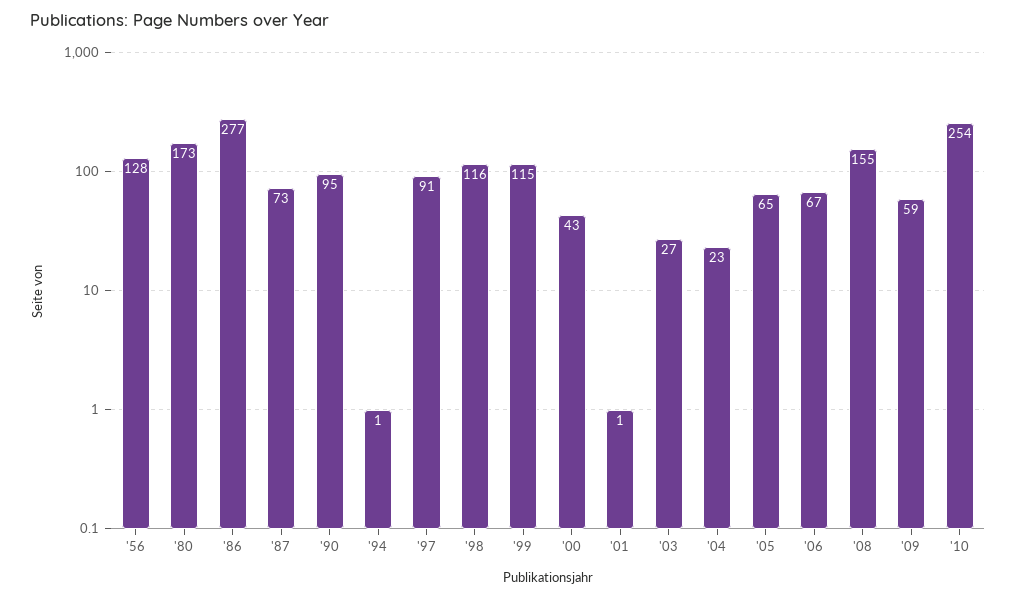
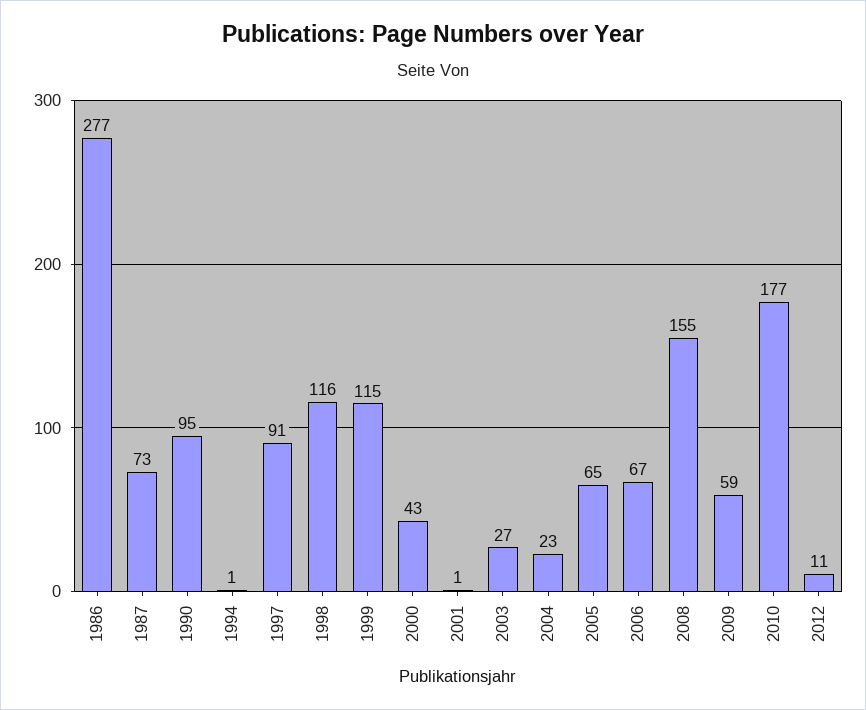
'56: 128 -> none
'80: 173 -> none
'10: 254 -> 177
2012: none -> 11

